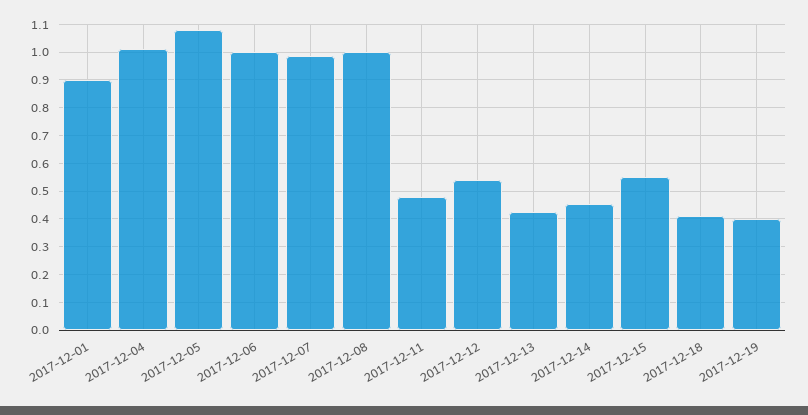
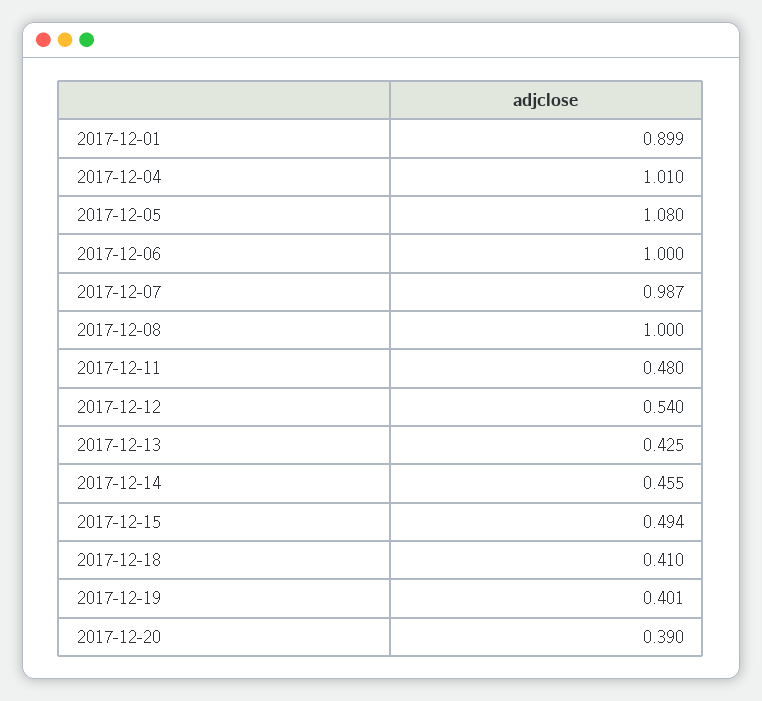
2017-12-15: 0.55 -> 0.494
2017-12-20: none -> 0.39

